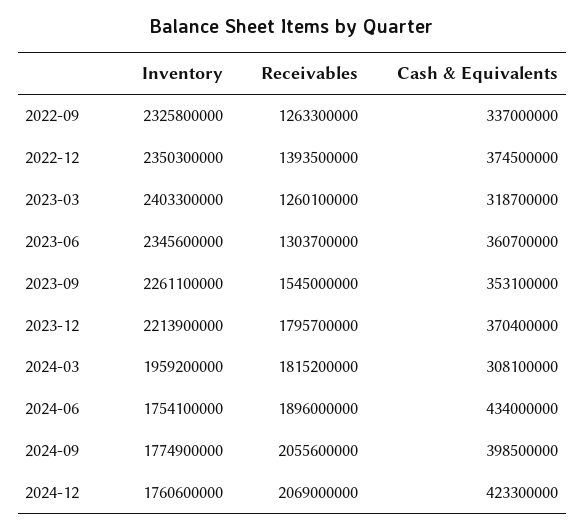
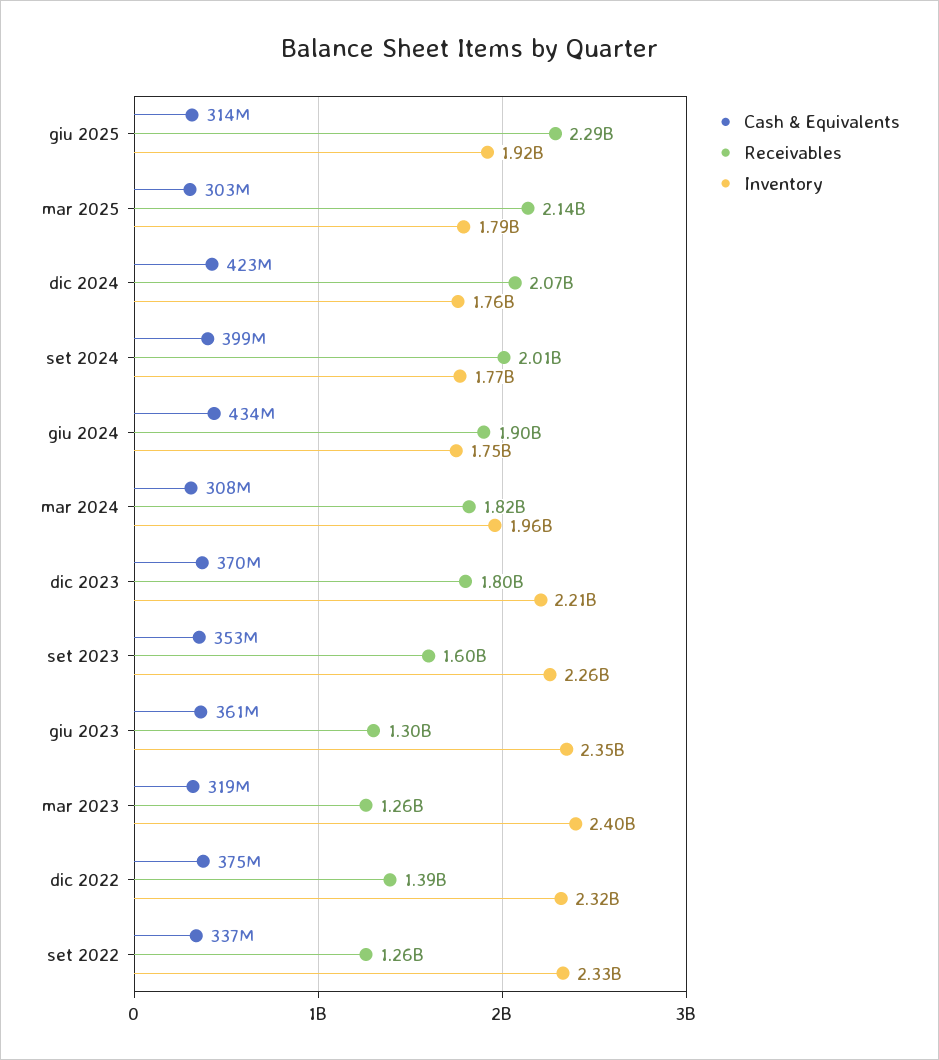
Inventory, 2022-12: 2350300000 -> 2320000000
Receivables, 2023-09: 1545000000 -> 1600000000
Receivables, 2024-09: 2055600000 -> 2010000000
Cash & Equivalents, giu 2025: none -> 314000000
Receivables, giu 2025: none -> 2290000000
Inventory, giu 2025: none -> 1920000000
Cash & Equivalents, mar 2025: none -> 303000000
Receivables, mar 2025: none -> 2140000000
Inventory, mar 2025: none -> 1790000000

